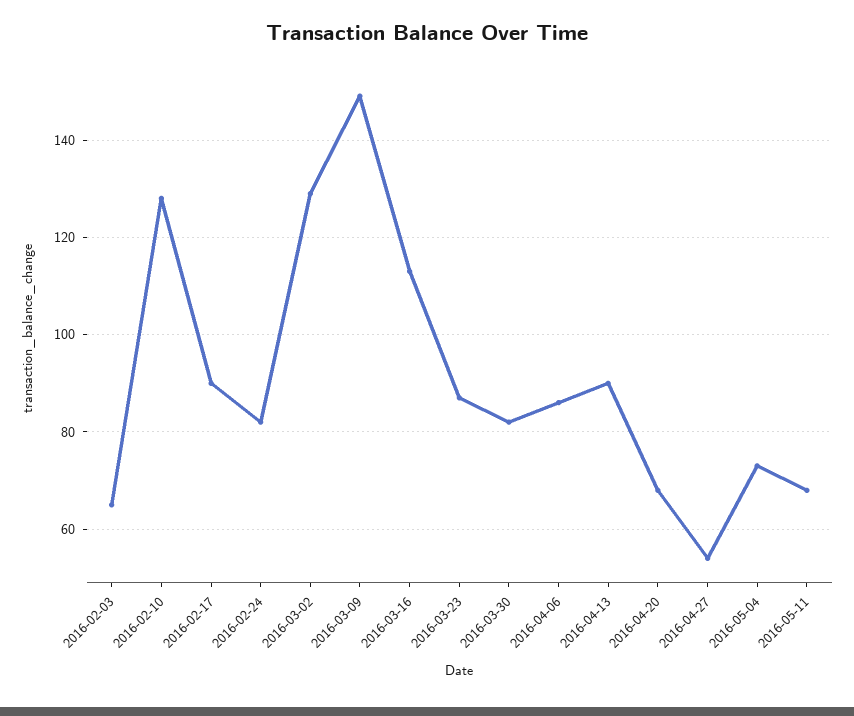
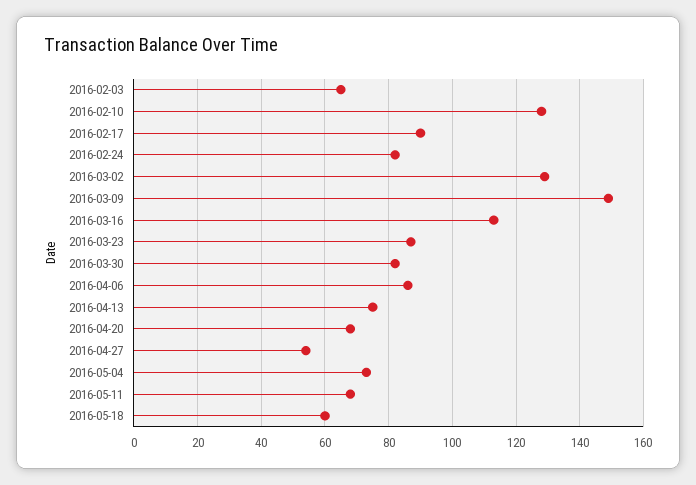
2016-04-13: 90 -> 75
2016-05-18: none -> 60

